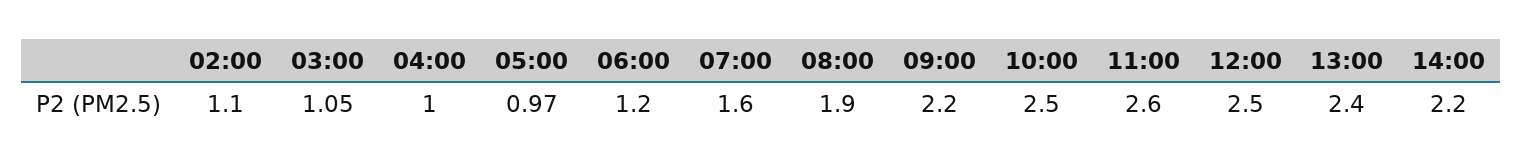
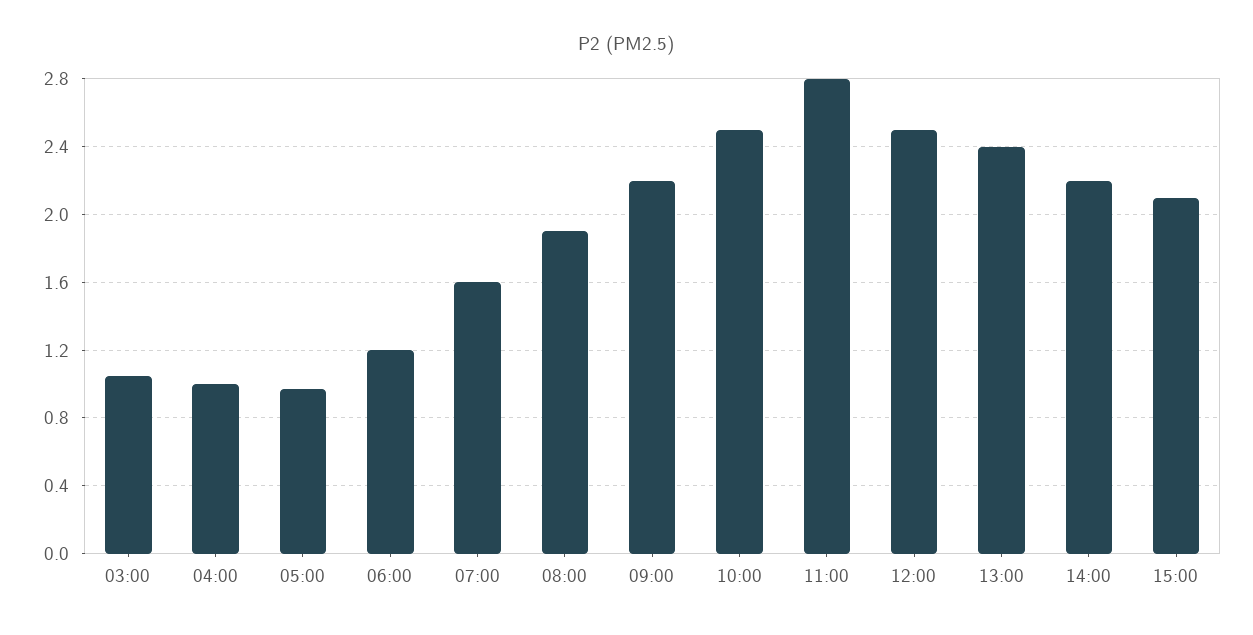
02:00: 1.1 -> none
11:00: 2.6 -> 2.8
15:00: none -> 2.1

